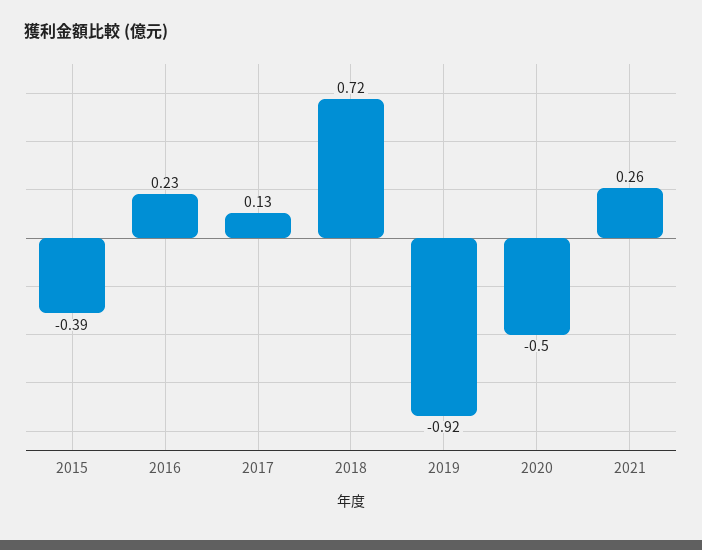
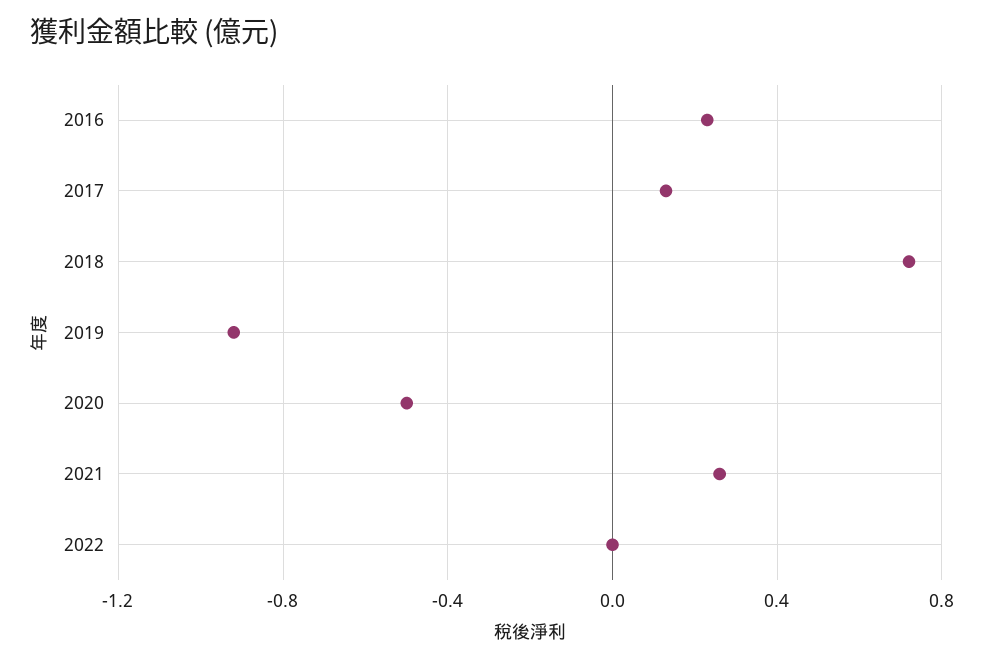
2015: -0.39 -> none
2022: none -> 0

